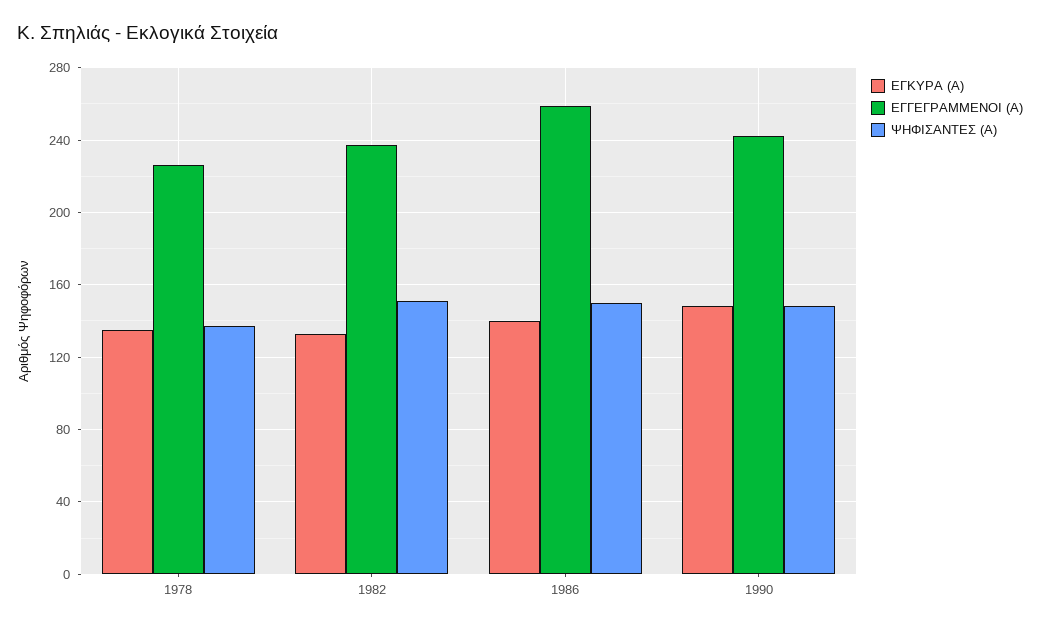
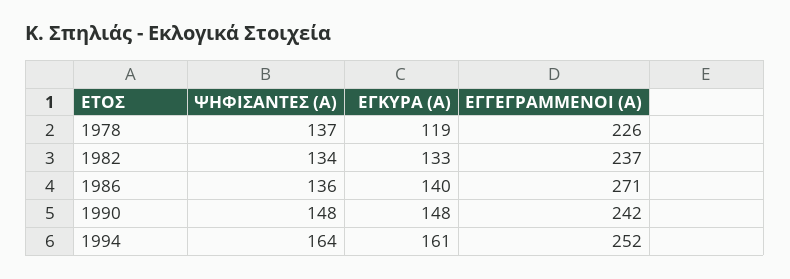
ΕΓΚΥΡΑ (Α), 1978: 135 -> 119
ΨΗΦΙΣΑΝΤΕΣ (Α), 1982: 150 -> 134
ΕΓΓΕΓΡΑΜΜΕΝΟΙ (Α), 1986: 260 -> 271
ΨΗΦΙΣΑΝΤΕΣ (Α), 1986: 150 -> 136
ΨΗΦΙΣΑΝΤΕΣ (Α), 1994: none -> 164
ΕΓΚΥΡΑ (Α), 1994: none -> 161
ΕΓΓΕΓΡΑΜΜΕΝΟΙ (Α), 1994: none -> 252

